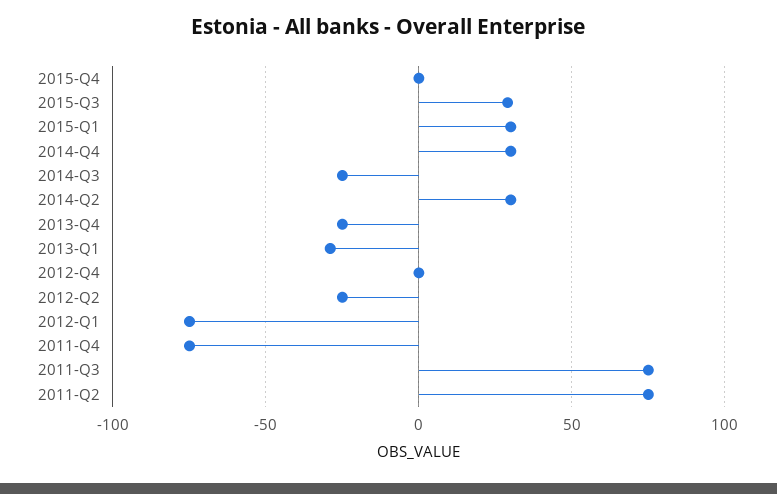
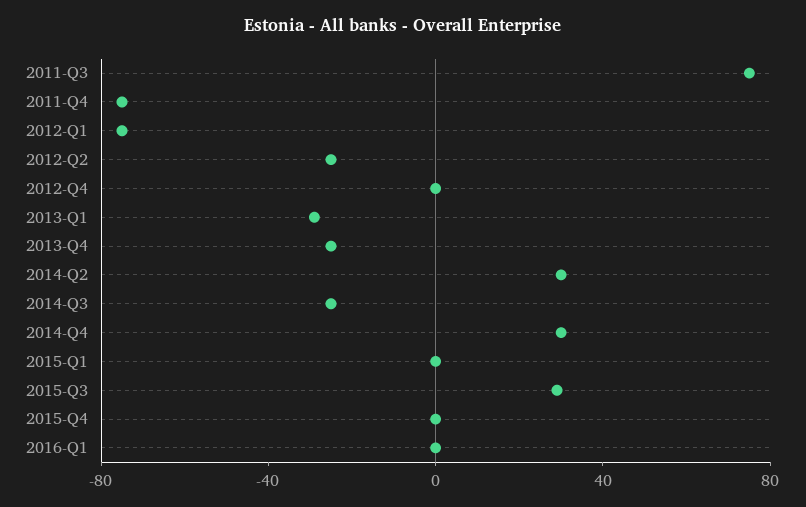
2015-Q1: 30 -> 0
2011-Q2: 75 -> none
2016-Q1: none -> 0

